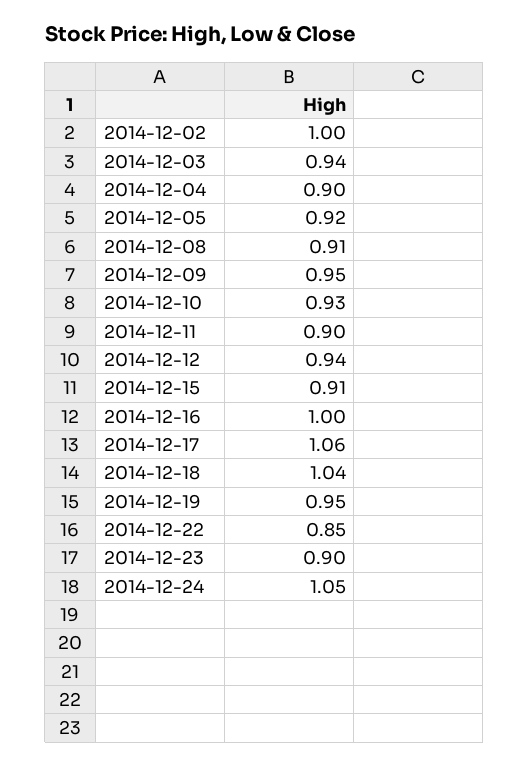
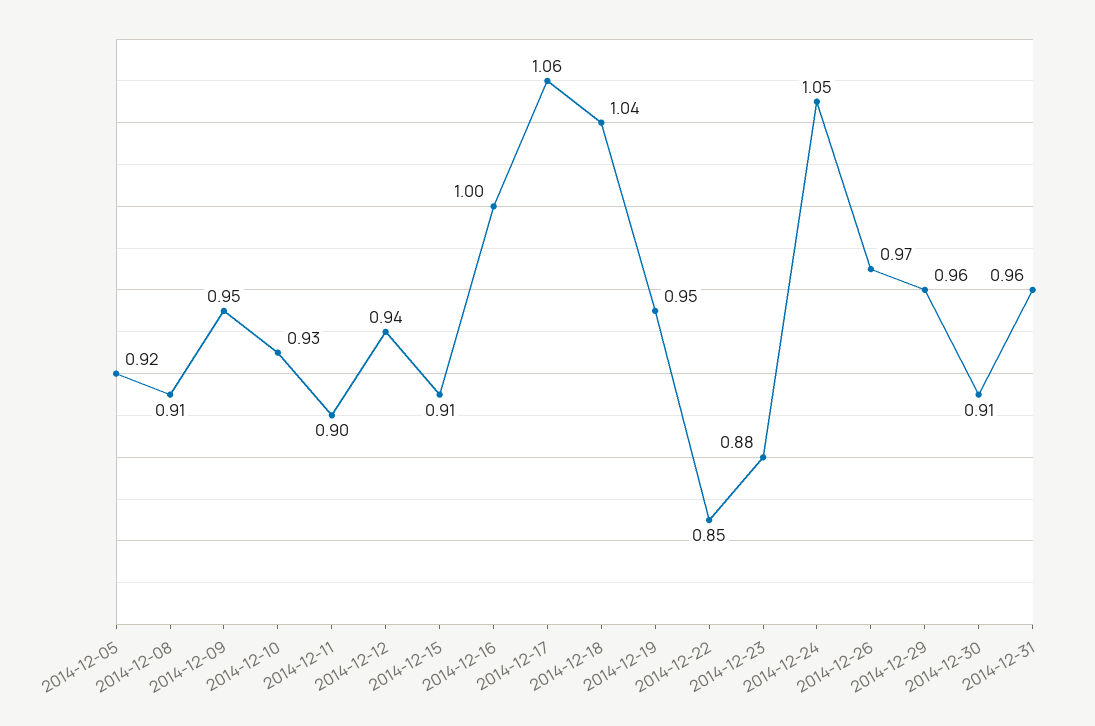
2014-12-02: 1 -> none
2014-12-03: 0.94 -> none
2014-12-04: 0.9 -> none
2014-12-23: 0.9 -> 0.88
2014-12-26: none -> 0.97
2014-12-29: none -> 0.96
2014-12-30: none -> 0.91
2014-12-31: none -> 0.96

